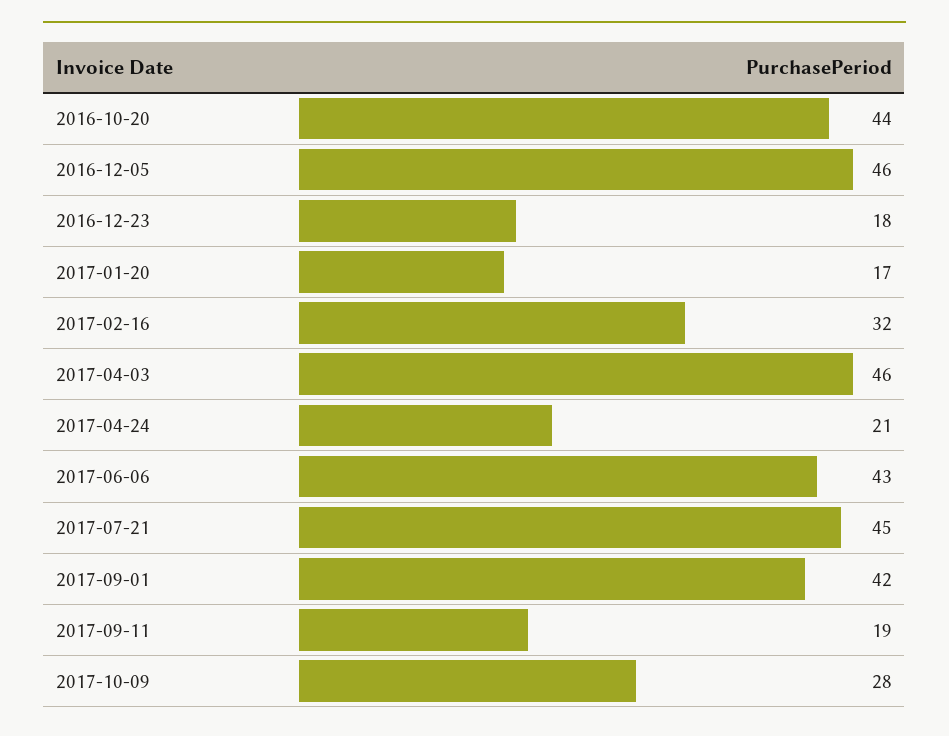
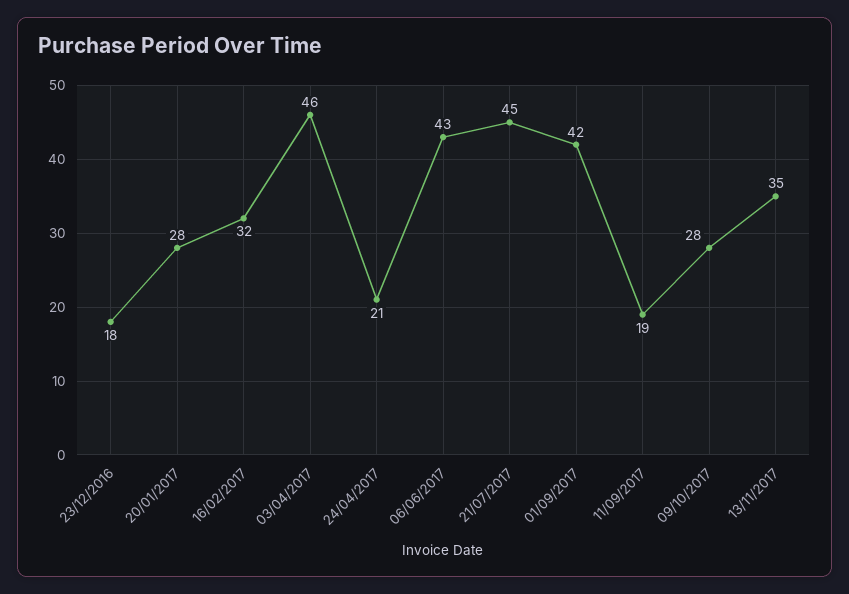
2016-10-20: 44 -> none
2016-12-05: 46 -> none
2017-01-20: 17 -> 28
13/11/2017: none -> 35

